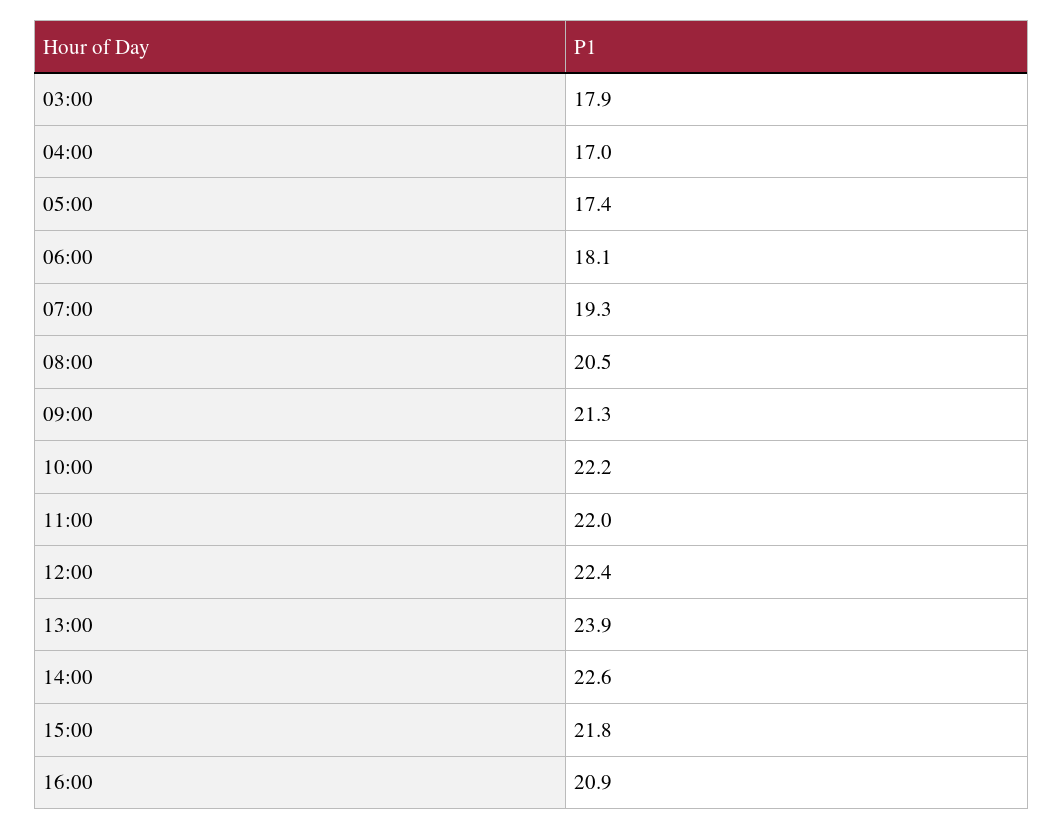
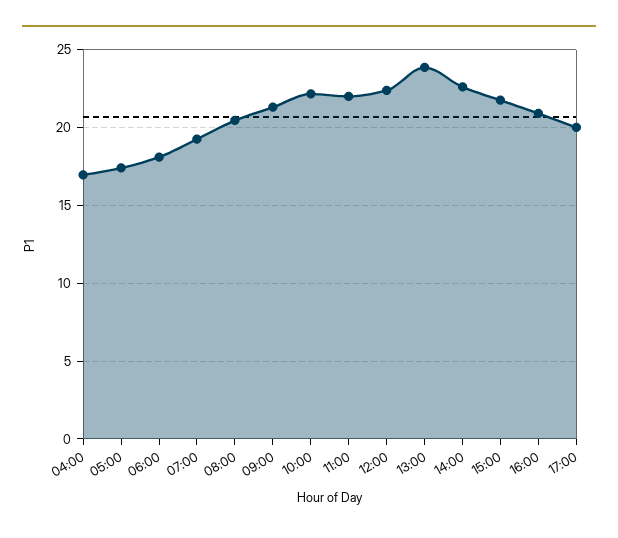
03:00: 17.9 -> none
17:00: none -> 20

